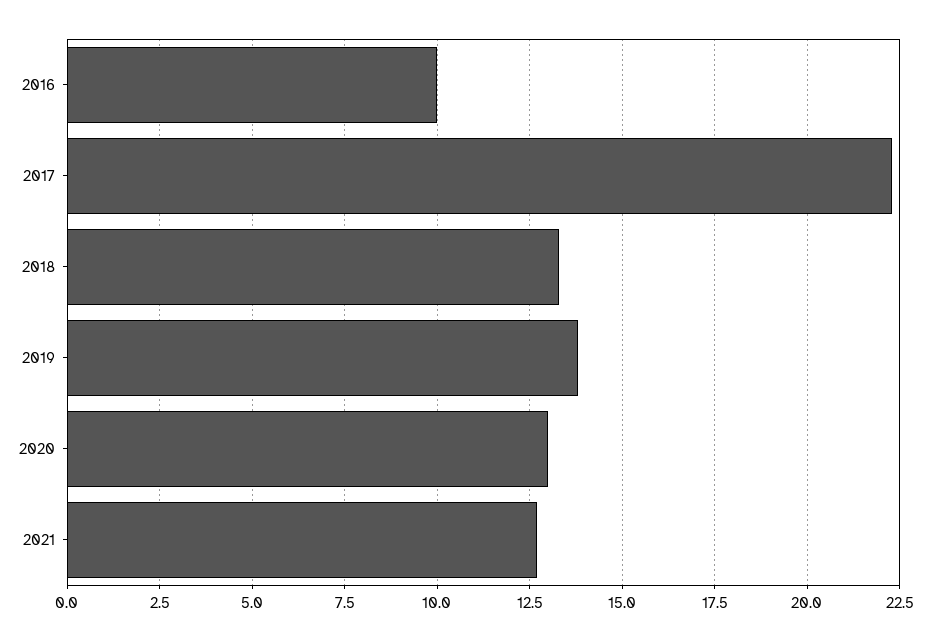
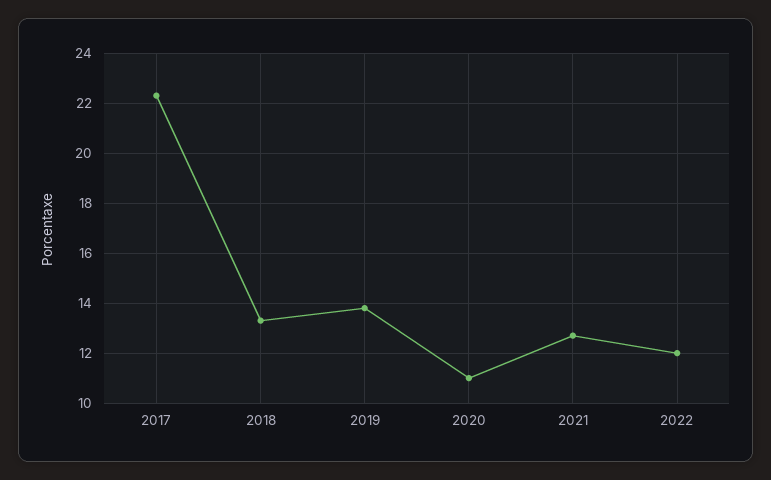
2016: 10 -> none
2020: 13 -> 11
2022: none -> 12

